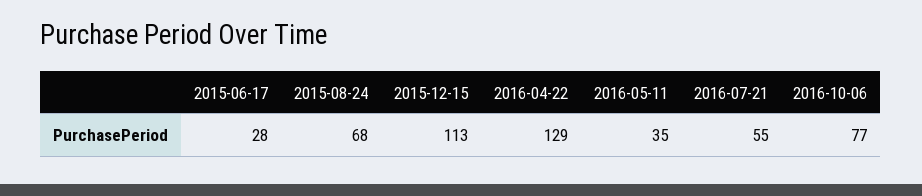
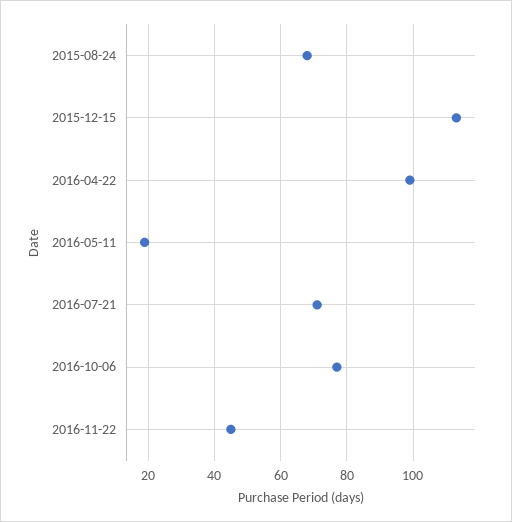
2015-06-17: 28 -> none
2016-04-22: 129 -> 100
2016-05-11: 35 -> 20
2016-07-21: 55 -> 70
2016-11-22: none -> 45

